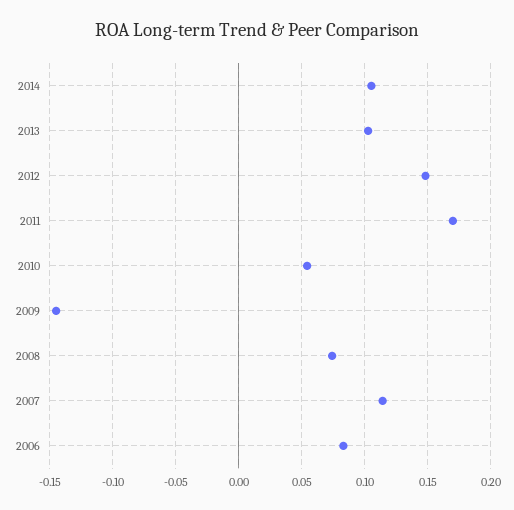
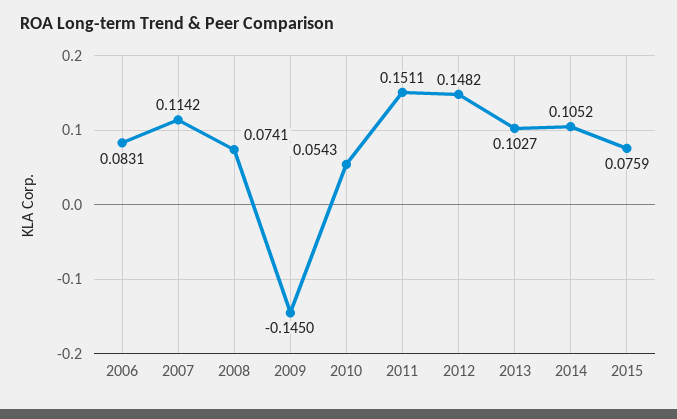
2011: 0.17 -> 0.1511
2015: none -> 0.0759

